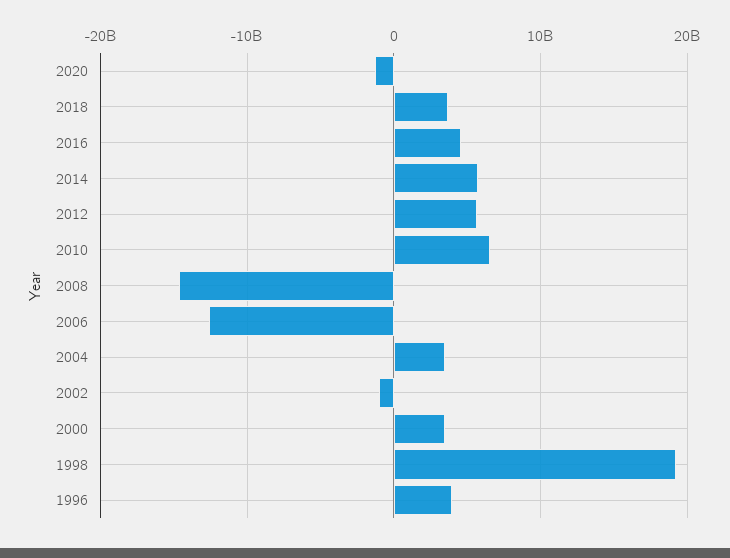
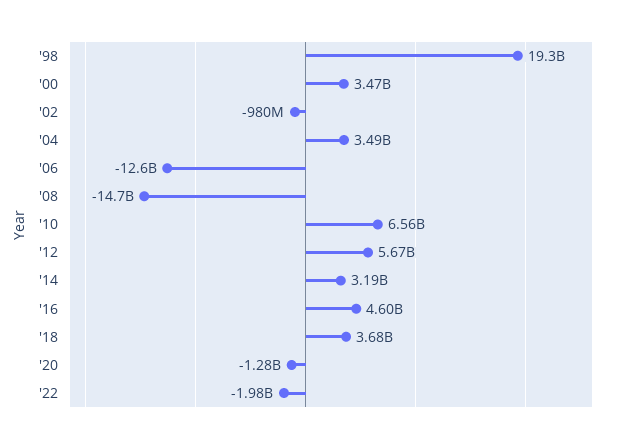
2014: 6000000000 -> 3190000000
1996: 4000000000 -> none
'22: none -> -1980000000

